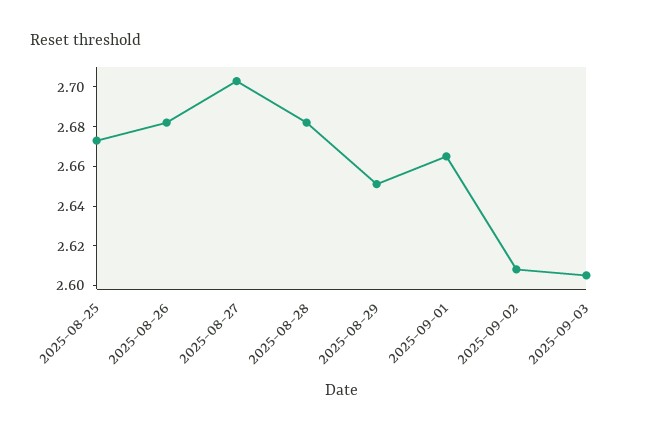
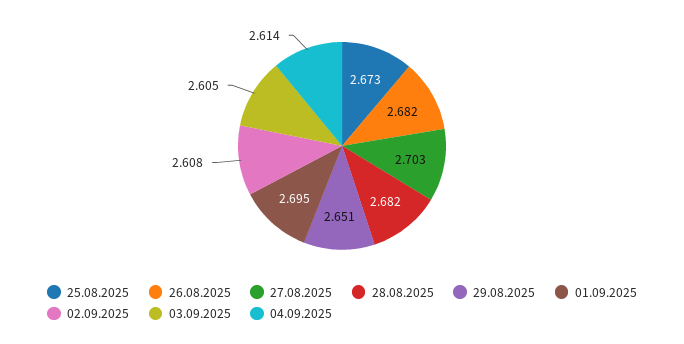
2025-09-01: 2.665 -> 2.695
04.09.2025: none -> 2.614

